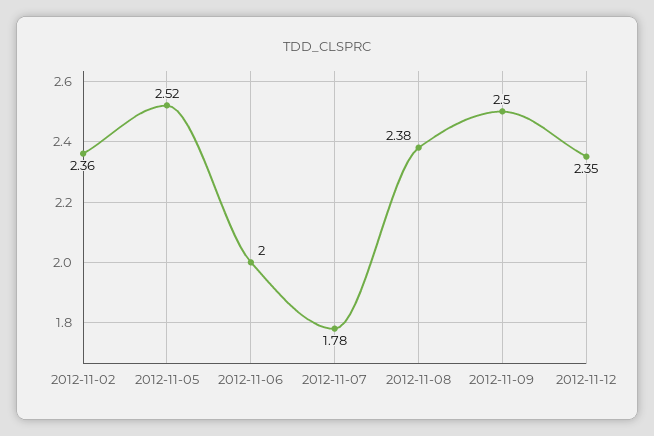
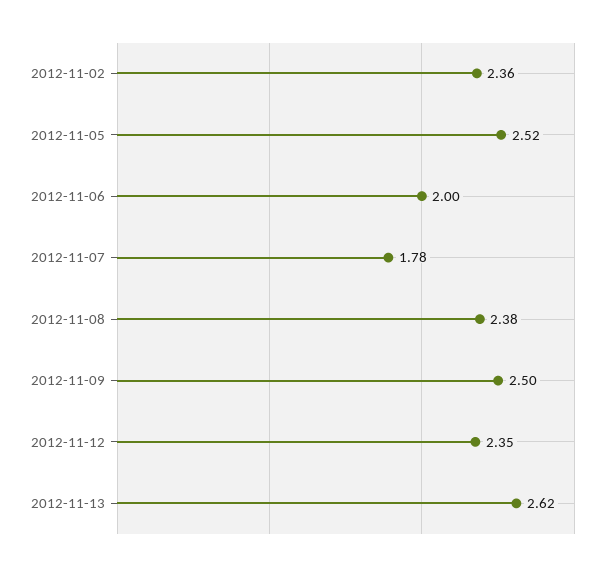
2012-11-13: none -> 2.62

